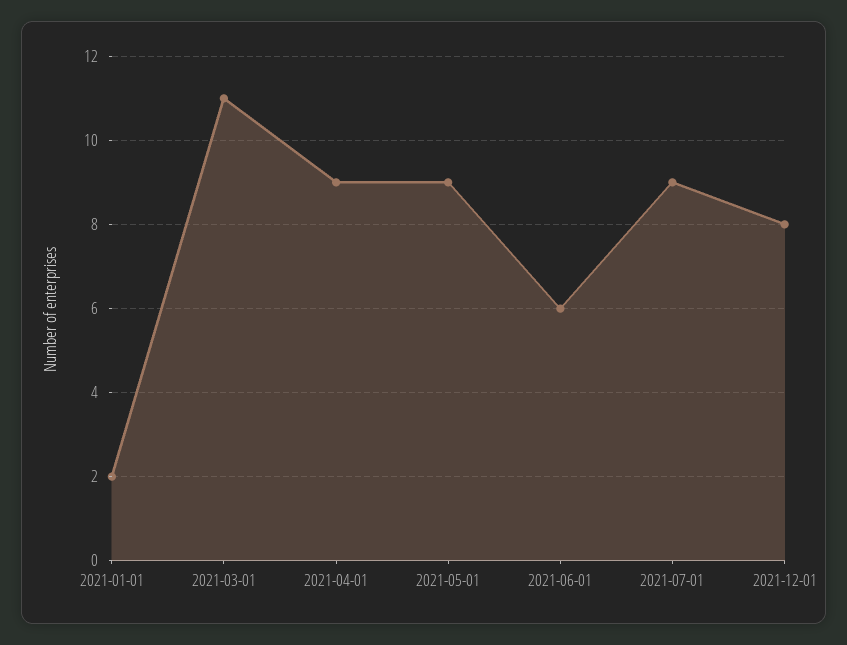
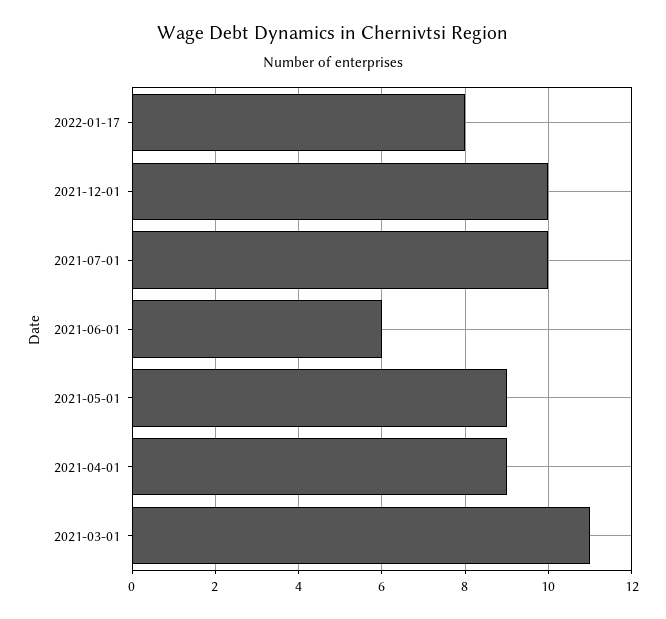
2021-01-01: 2 -> none
2021-07-01: 9 -> 10
2021-12-01: 8 -> 10
2022-01-17: none -> 8

